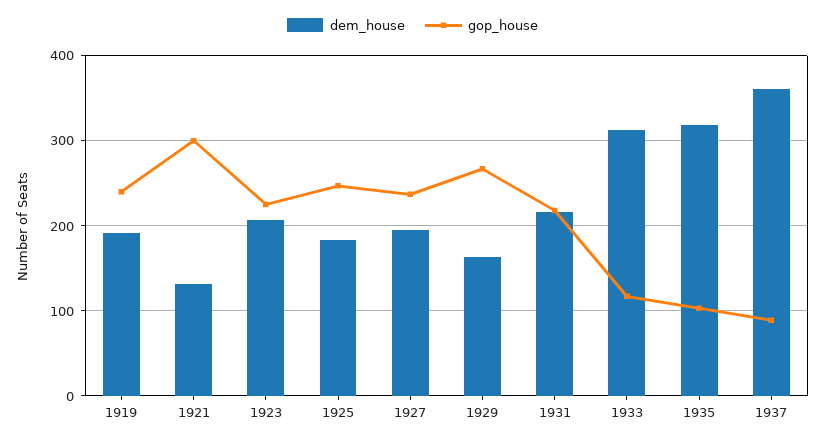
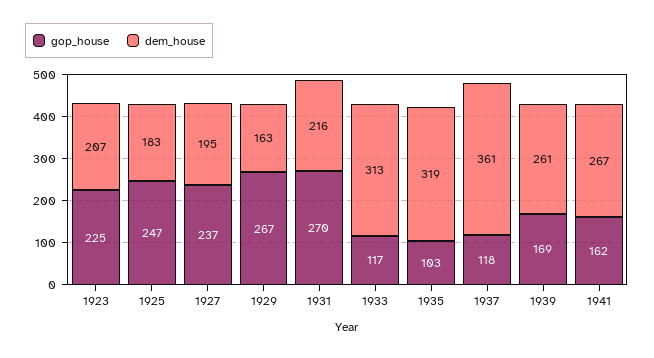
dem_house, 1919: 190 -> none
gop_house, 1919: 240 -> none
dem_house, 1921: 130 -> none
gop_house, 1921: 300 -> none
gop_house, 1931: 220 -> 270
gop_house, 1937: 90 -> 118
gop_house, 1939: none -> 169
dem_house, 1939: none -> 261
gop_house, 1941: none -> 162
dem_house, 1941: none -> 267

